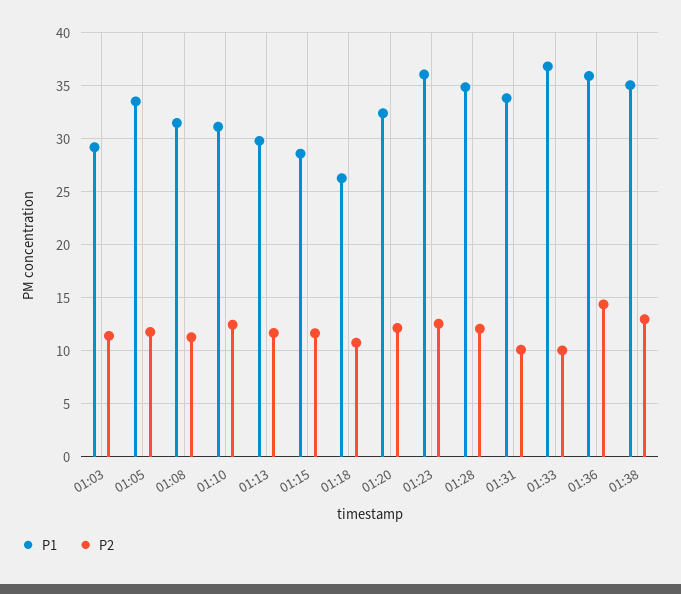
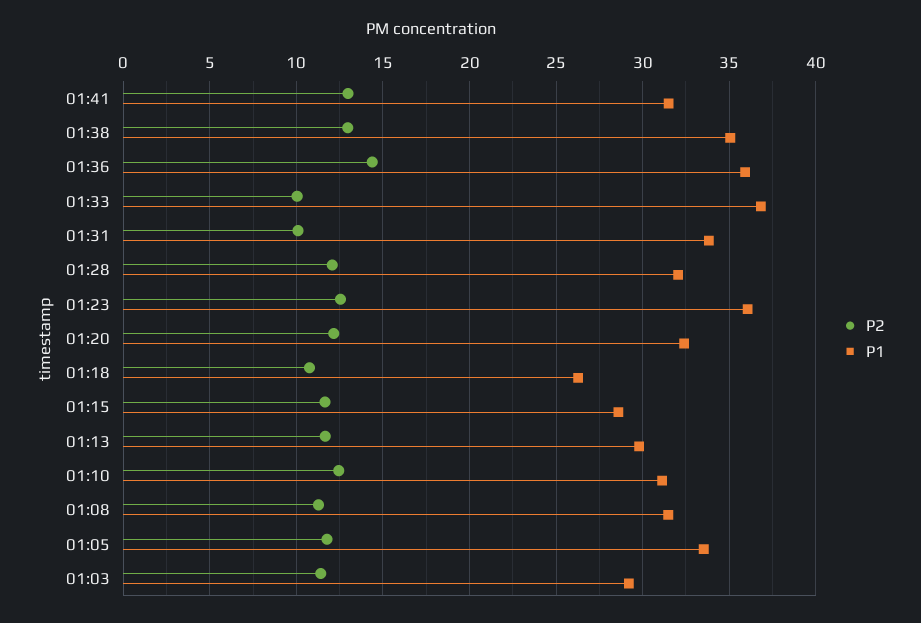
P1, 01:28: 35 -> 32
P2, 01:41: none -> 13
P1, 01:41: none -> 31.5

